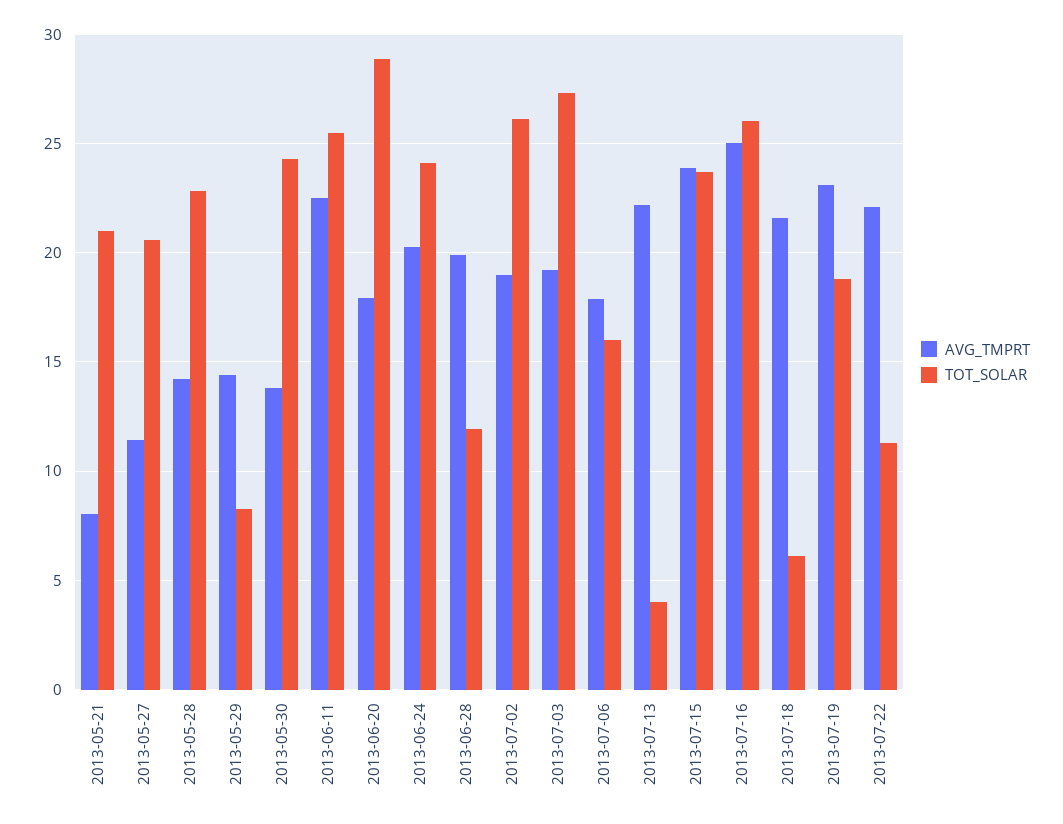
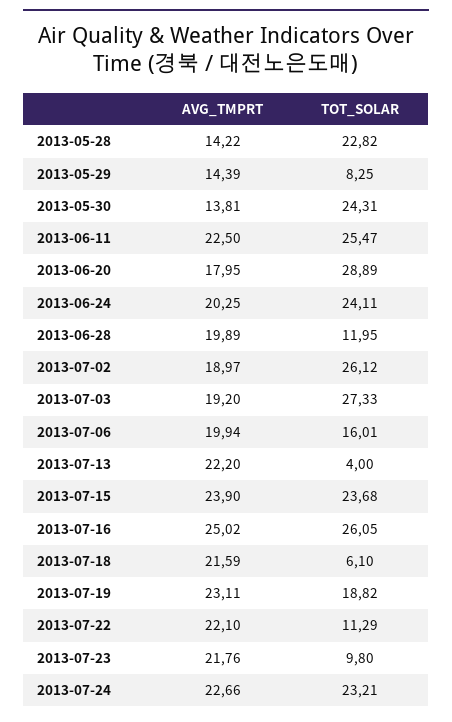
AVG_TMPRT, 2013-05-21: 8 -> none
TOT_SOLAR, 2013-05-21: 21 -> none
AVG_TMPRT, 2013-05-27: 11.5 -> none
TOT_SOLAR, 2013-05-27: 20.5 -> none
AVG_TMPRT, 2013-07-06: 18 -> 19.94
AVG_TMPRT, 2013-07-23: none -> 21.76
TOT_SOLAR, 2013-07-23: none -> 9.8
AVG_TMPRT, 2013-07-24: none -> 22.66
TOT_SOLAR, 2013-07-24: none -> 23.21

